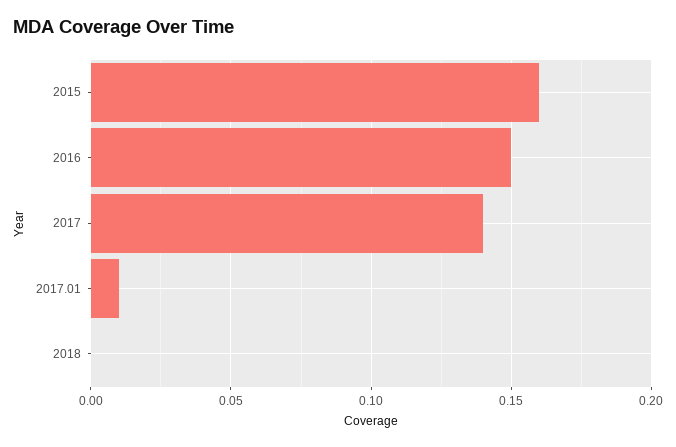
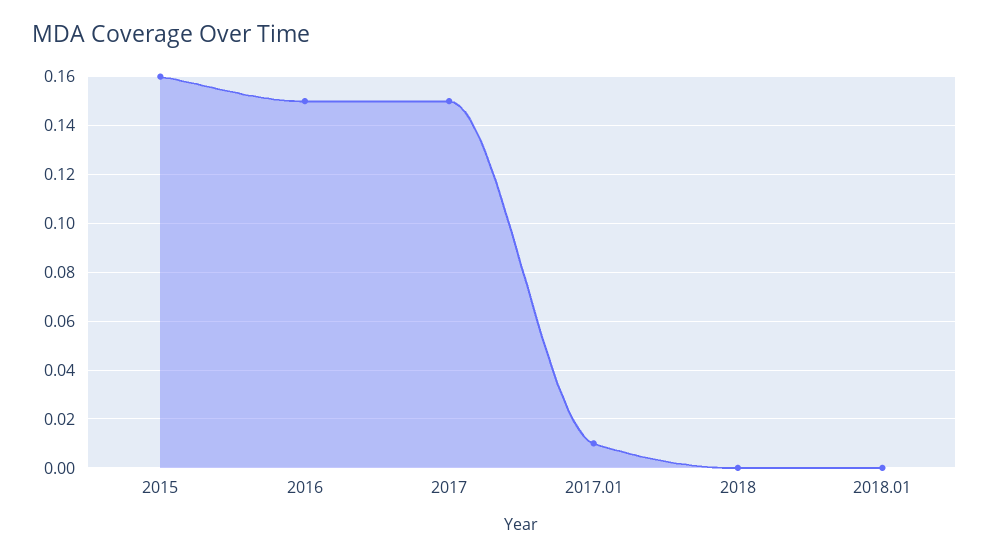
2017: 0.14 -> 0.15
2018.01: none -> 0

